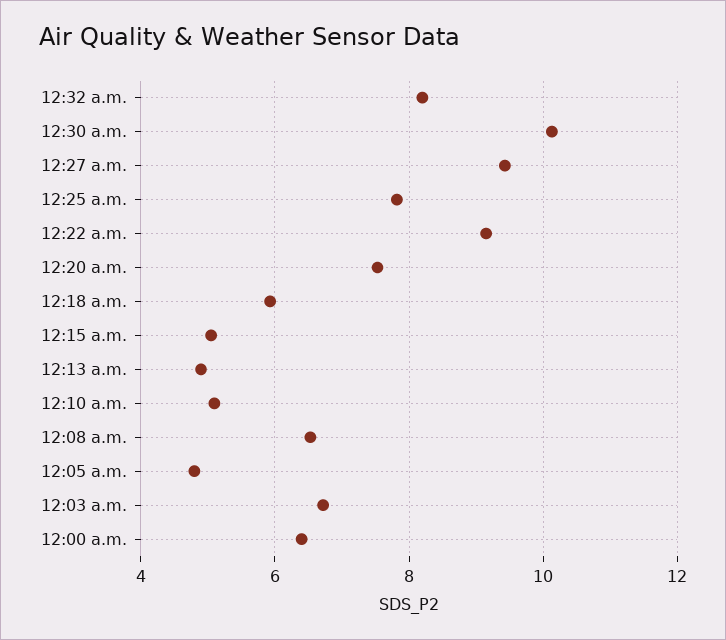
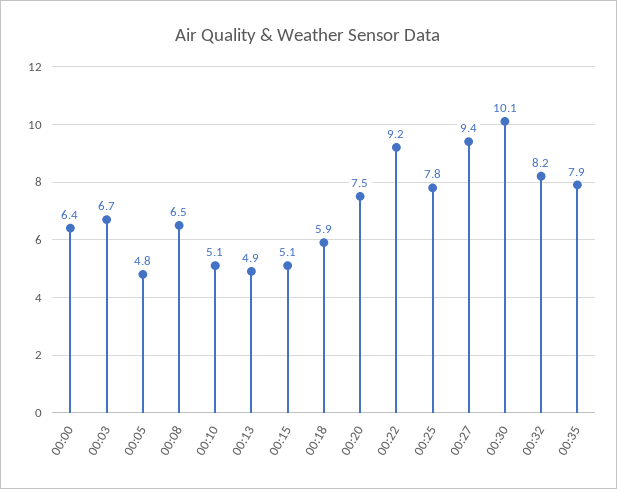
00:35: none -> 7.9

